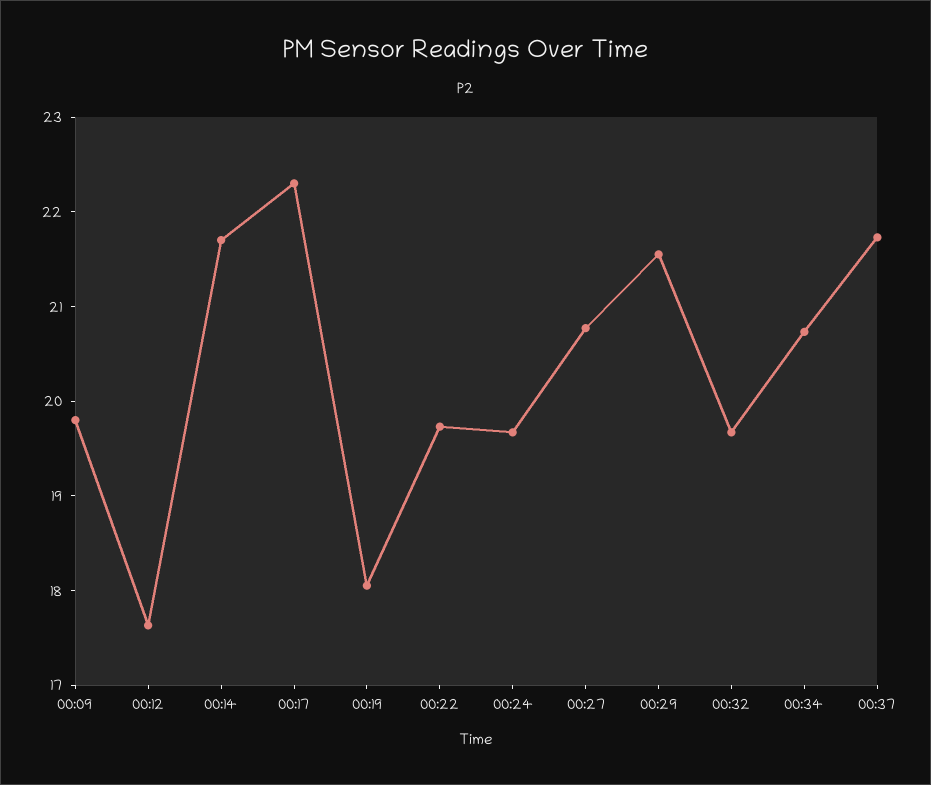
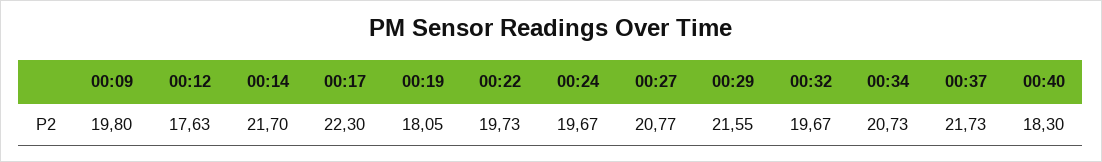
00:40: none -> 18.3

